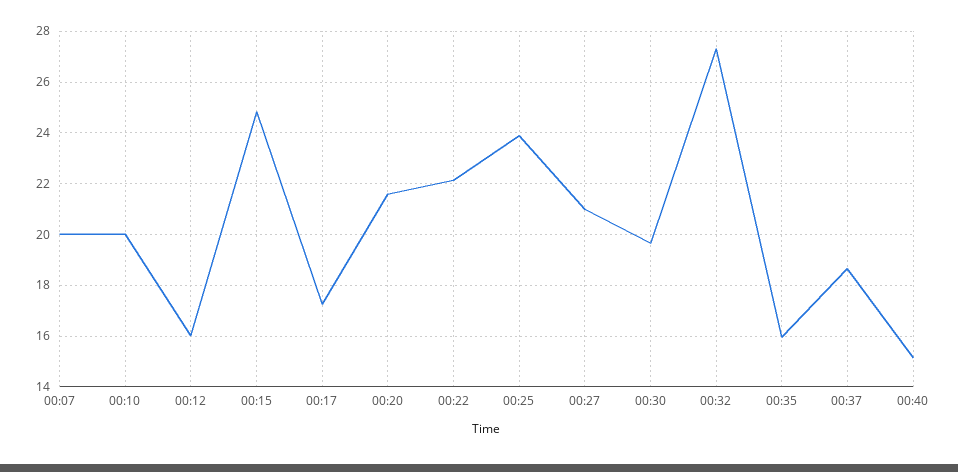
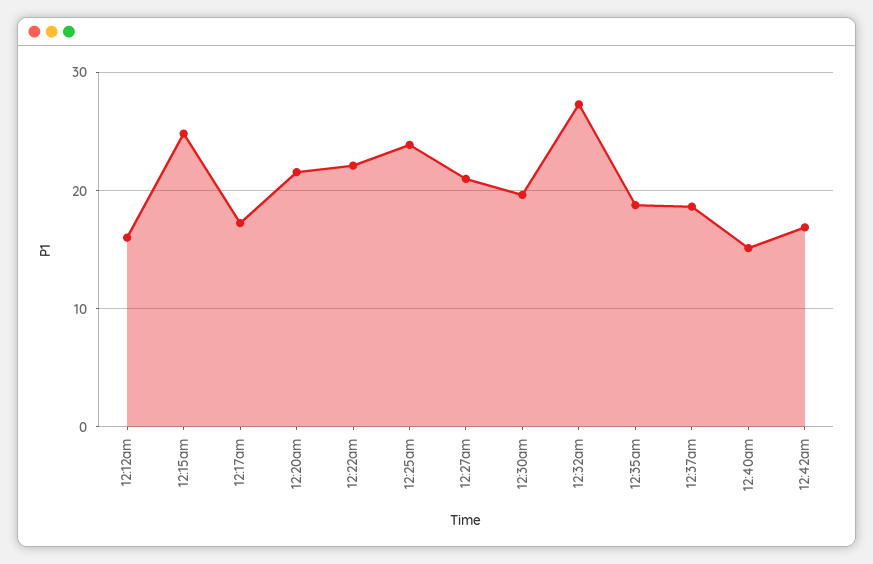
00:07: 20 -> none
00:10: 20 -> none
00:35: 16 -> 19
12:42am: none -> 17

